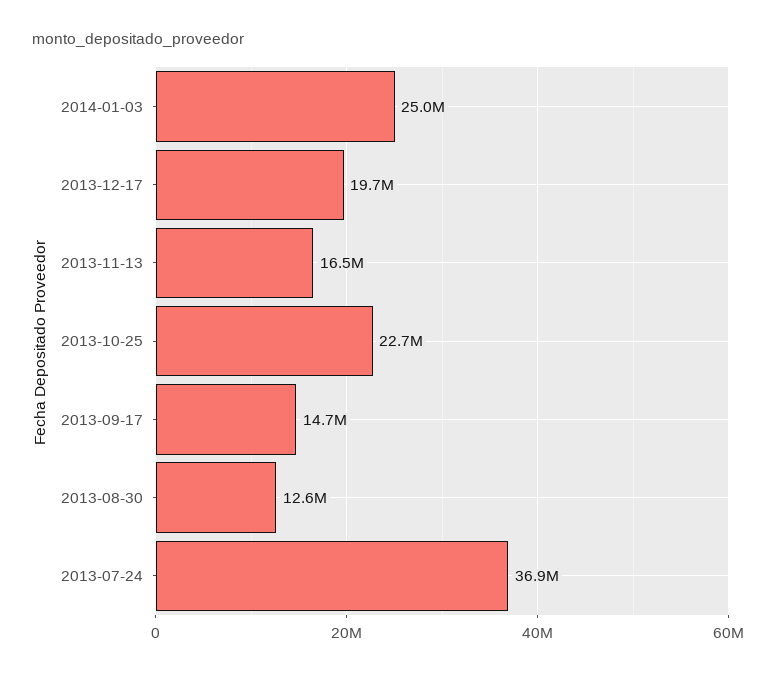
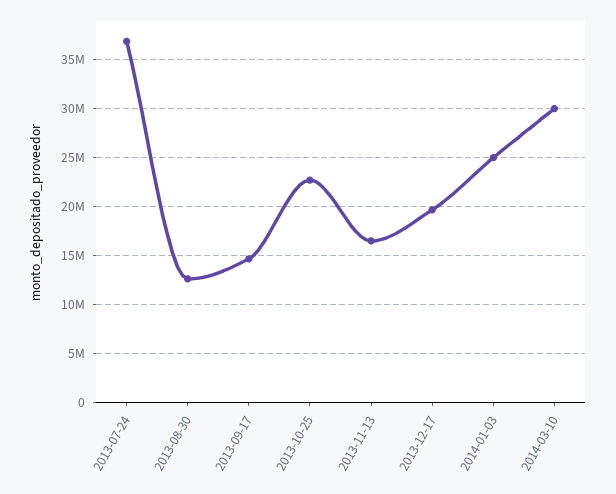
2014-03-10: none -> 30000000

